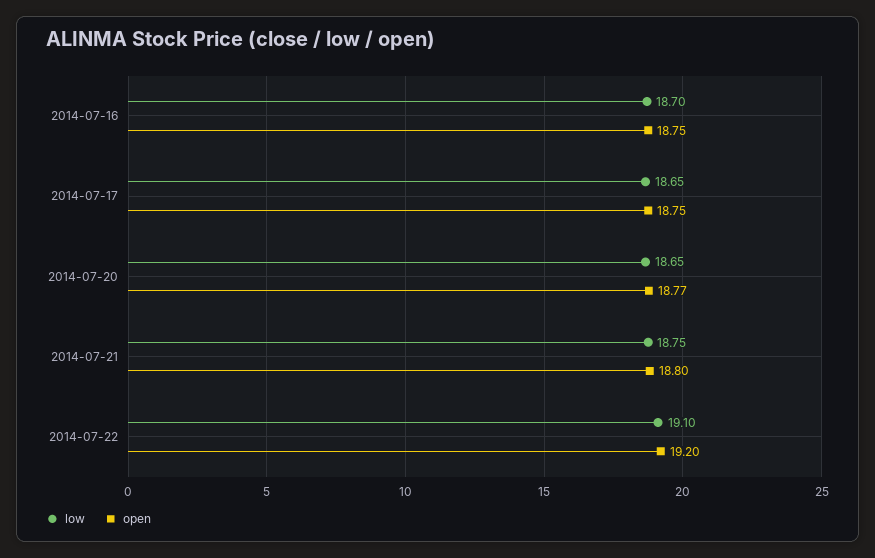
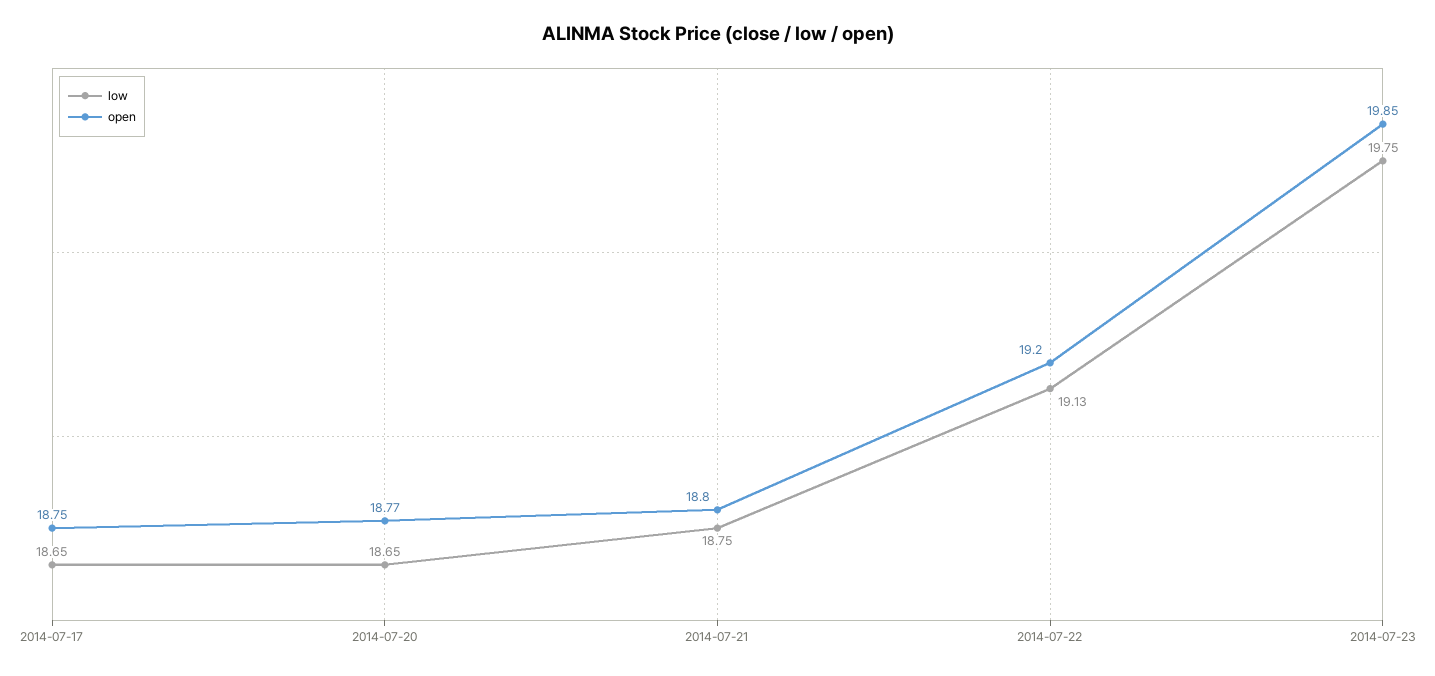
low, 2014-07-16: 18.7 -> none
open, 2014-07-16: 18.75 -> none
low, 2014-07-22: 19.1 -> 19.13
low, 2014-07-23: none -> 19.75
open, 2014-07-23: none -> 19.85

